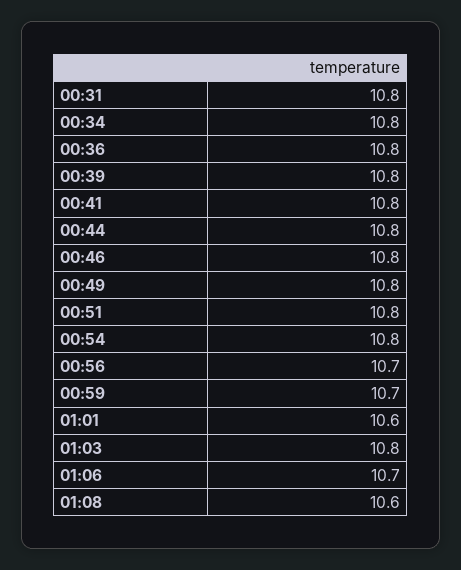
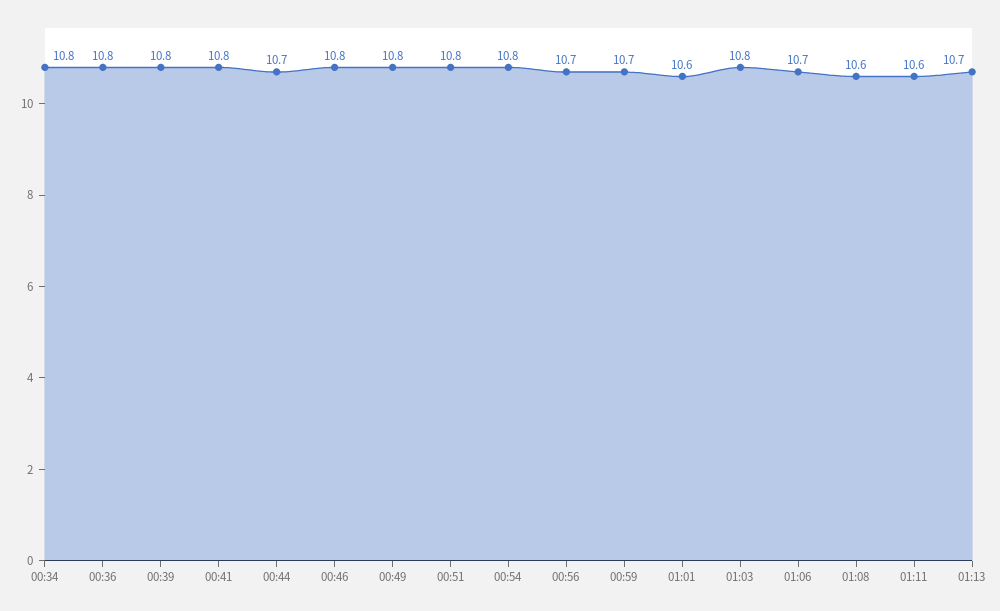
00:31: 10.8 -> none
00:44: 10.8 -> 10.7
01:11: none -> 10.6
01:13: none -> 10.7

